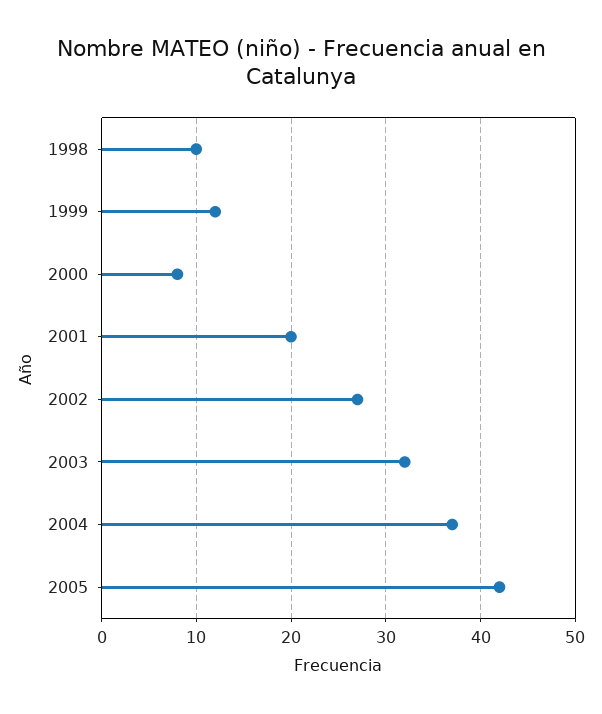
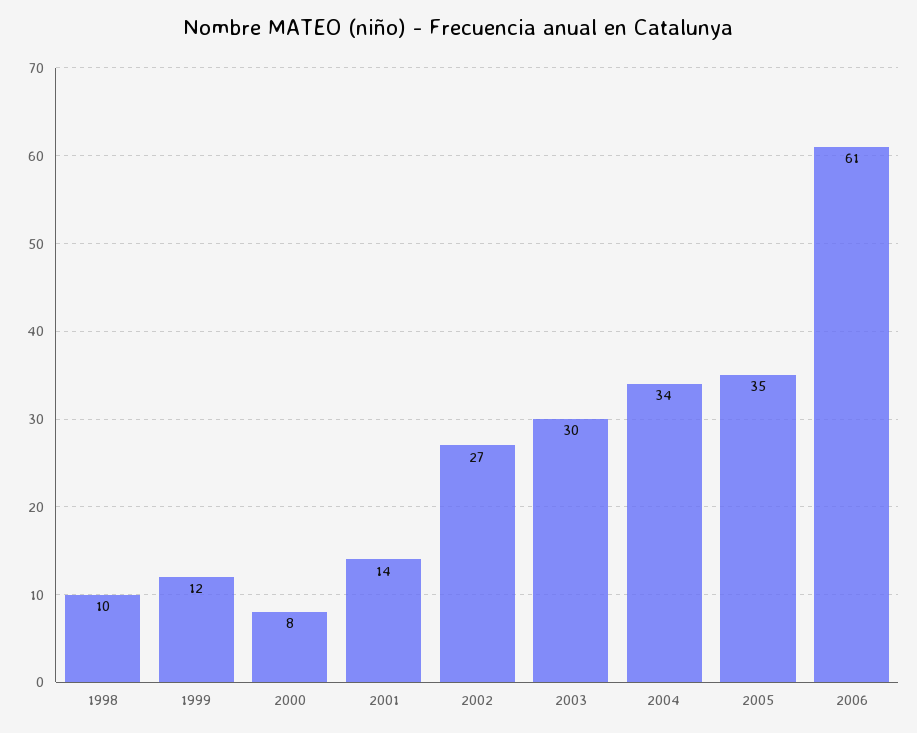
2001: 20 -> 14
2003: 32 -> 30
2004: 37 -> 34
2005: 42 -> 35
2006: none -> 61

